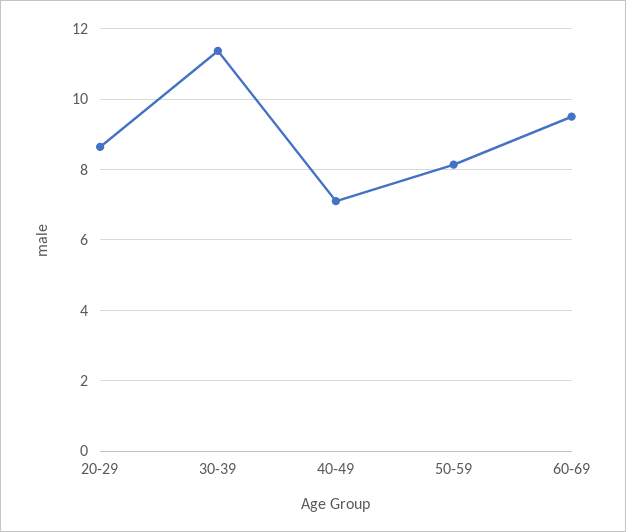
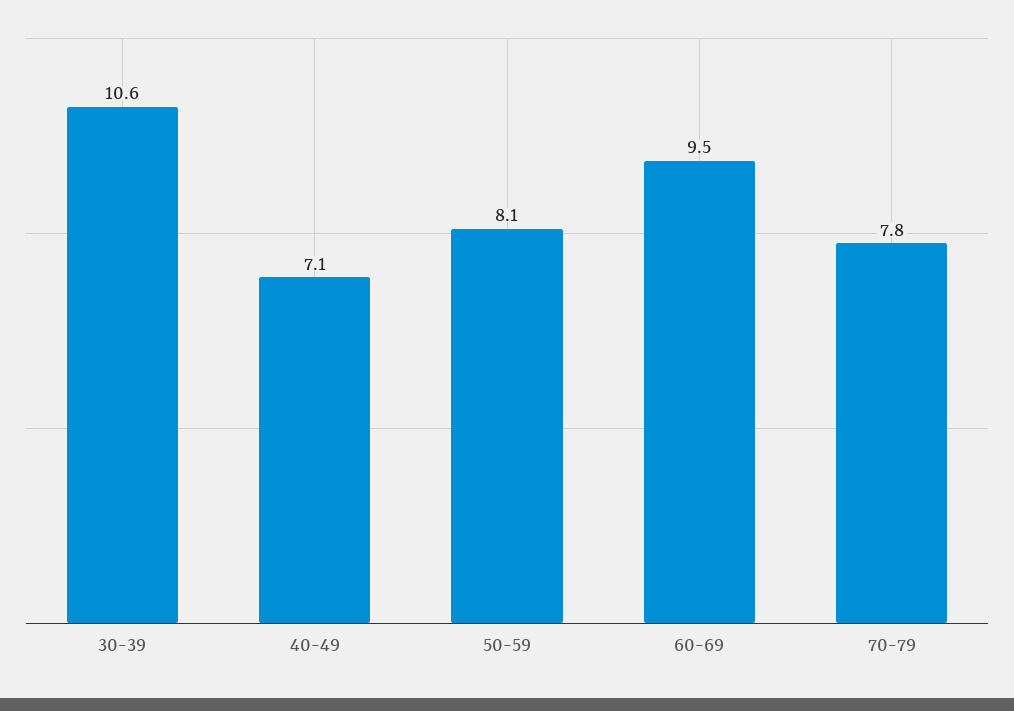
20-29: 8.6 -> none
30-39: 11.4 -> 10.6
70-79: none -> 7.8

